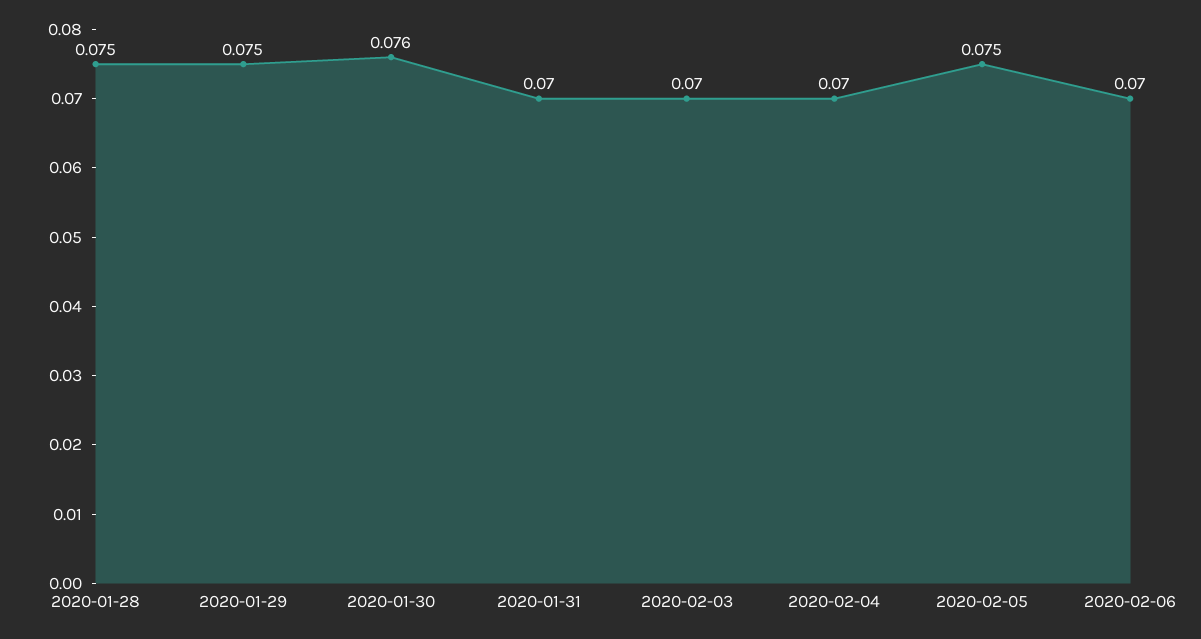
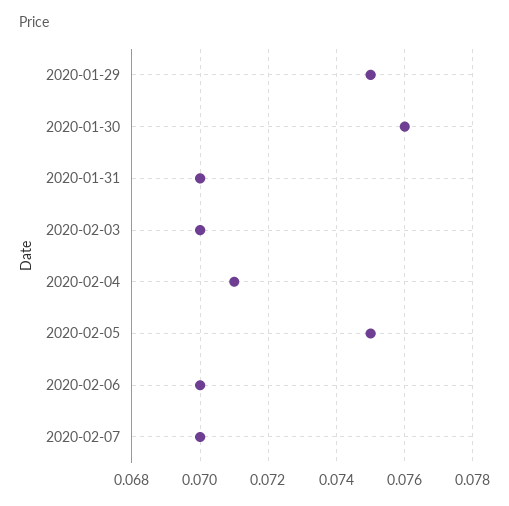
2020-01-28: 0.075 -> none
2020-02-04: 0.07 -> 0.071
2020-02-07: none -> 0.07

